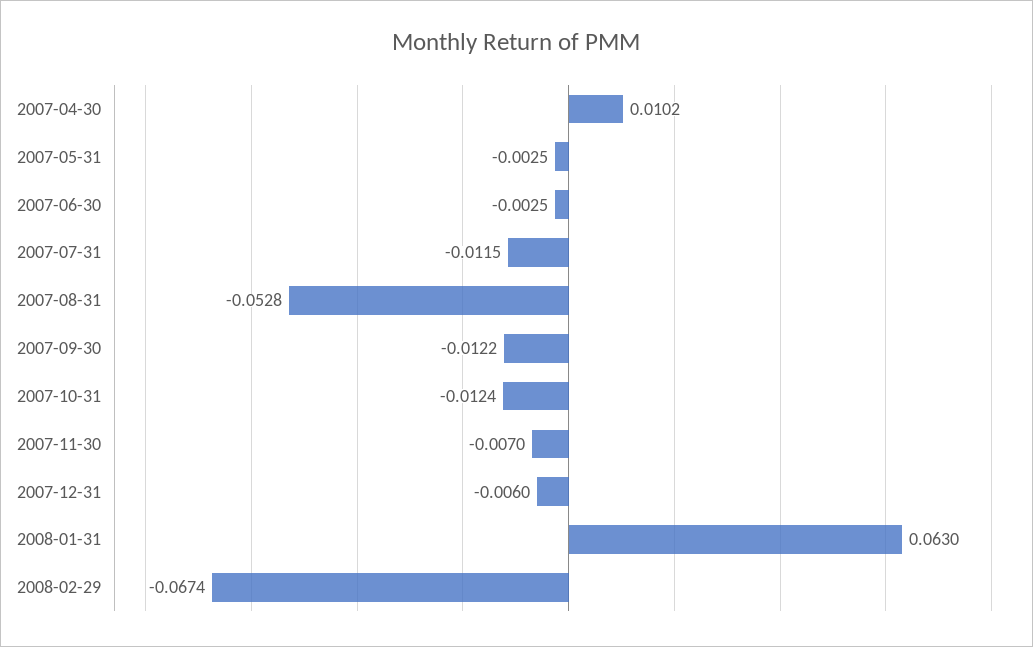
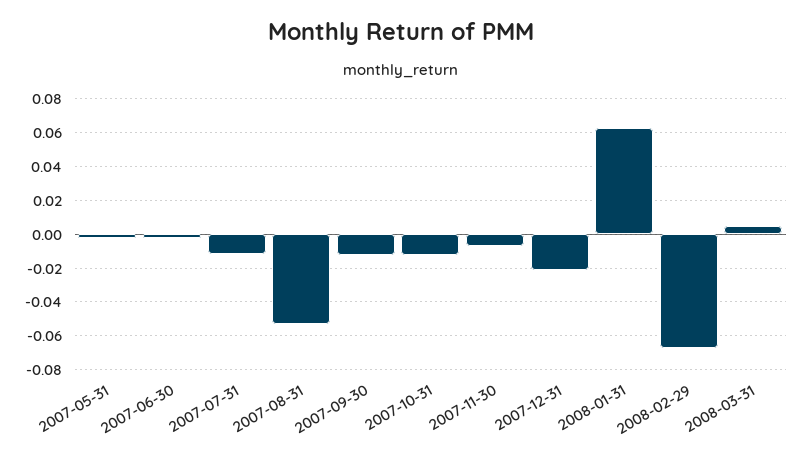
2007-04-30: 0.0102 -> none
2007-12-31: -0.006 -> -0.02
2008-03-31: none -> 0.005

